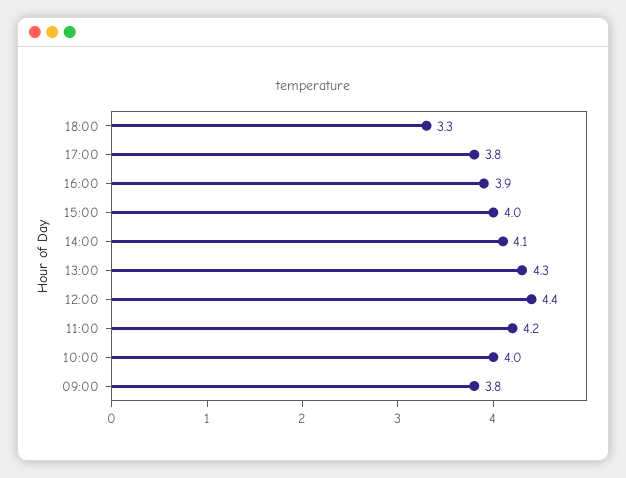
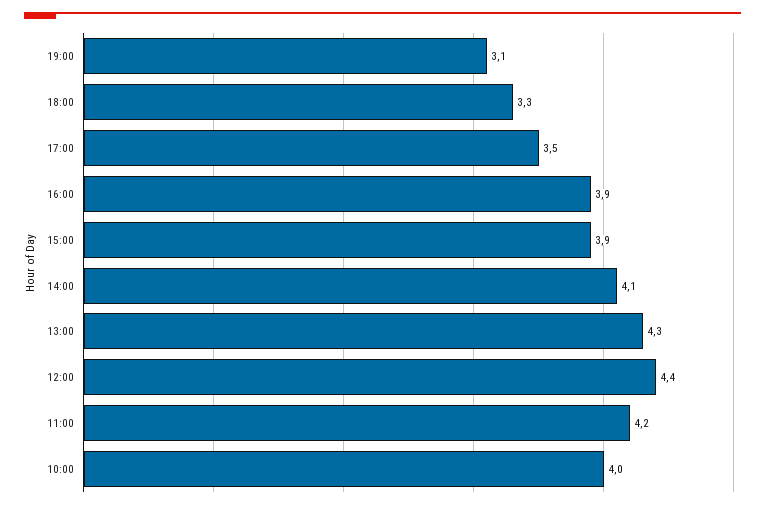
17:00: 3.8 -> 3.5
15:00: 4 -> 3.9
09:00: 3.8 -> none
19:00: none -> 3.1

